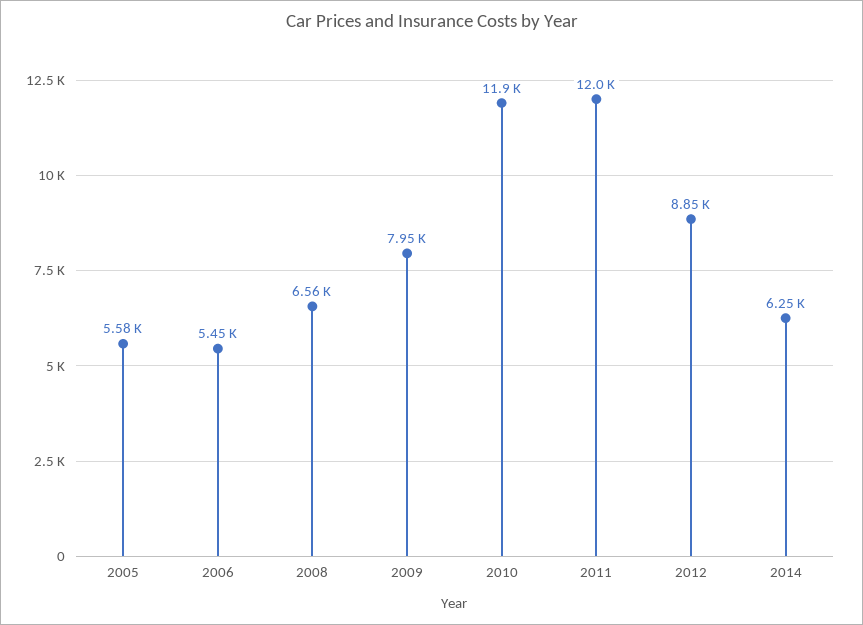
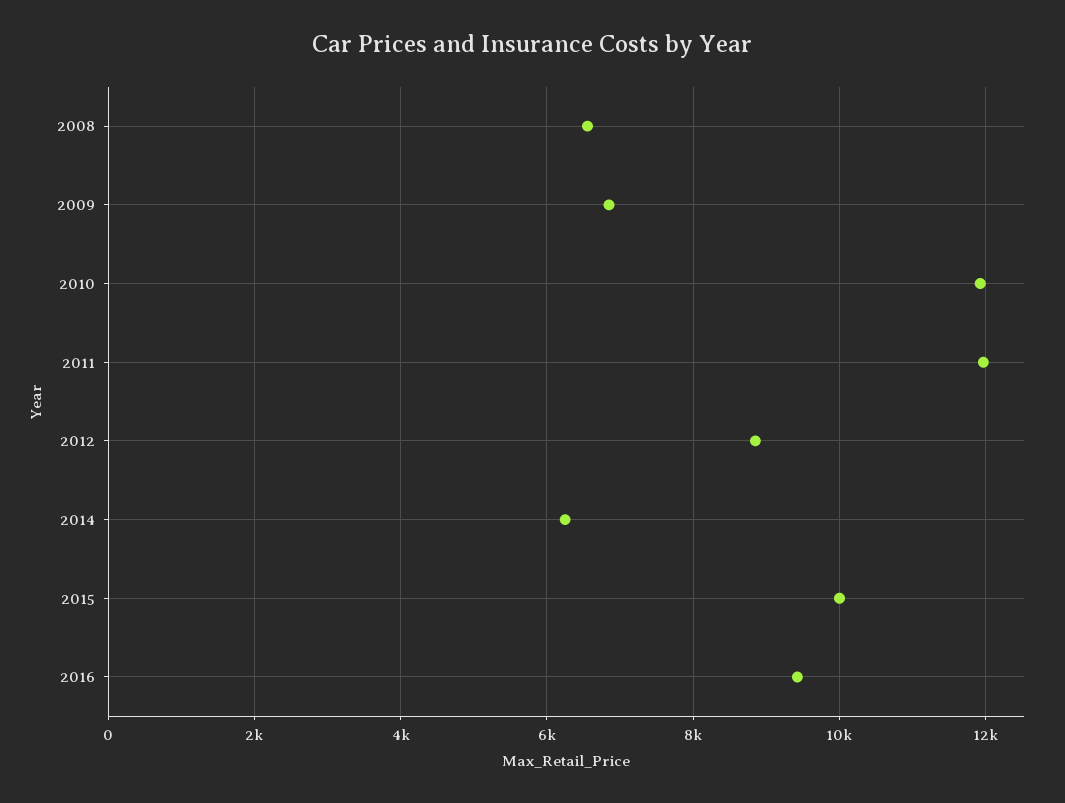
2005: 5580 -> none
2006: 5450 -> none
2009: 7950 -> 6800
2015: none -> 10000
2016: none -> 9400

